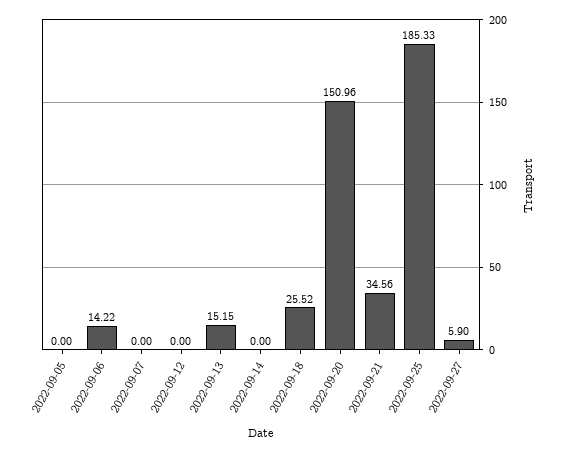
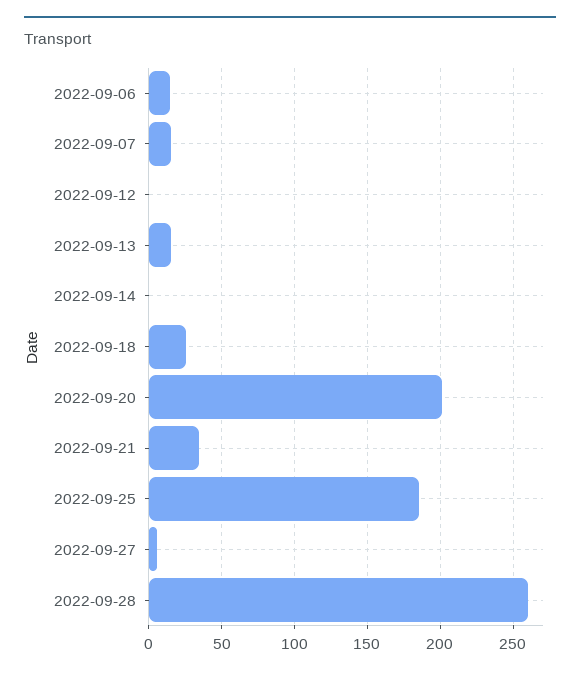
2022-09-05: 0 -> none
2022-09-07: 0 -> 15
2022-09-20: 150.96 -> 200
2022-09-28: none -> 260

